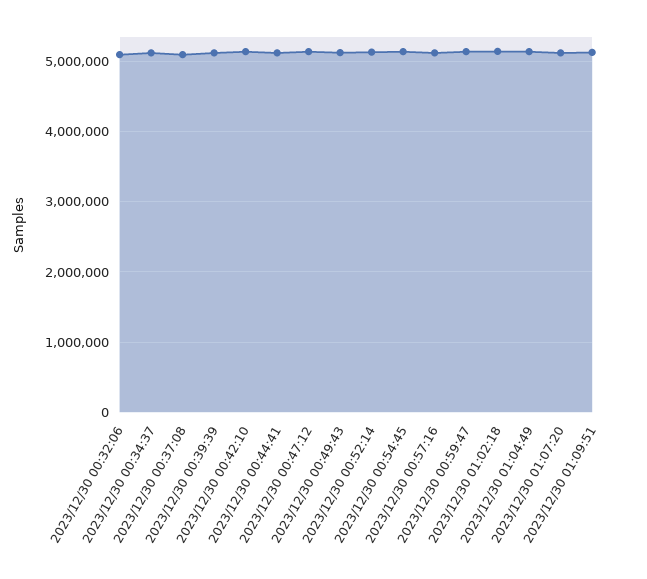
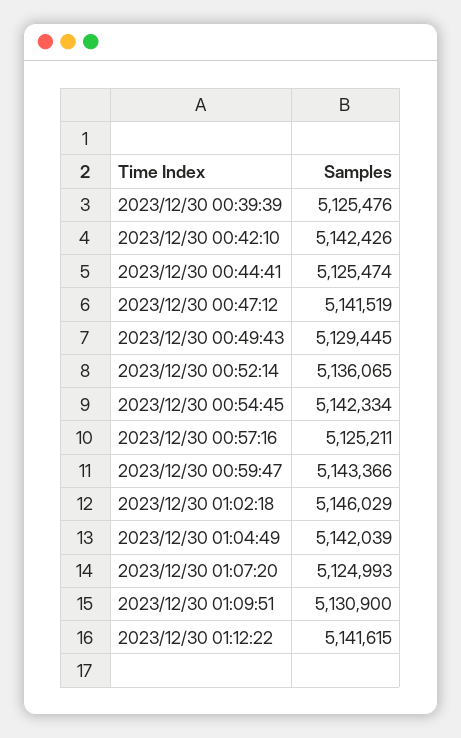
2023/12/30 00:32:06: 5100000 -> none
2023/12/30 00:34:37: 5100000 -> none
2023/12/30 00:37:08: 5100000 -> none
2023/12/30 01:12:22: none -> 5141615

